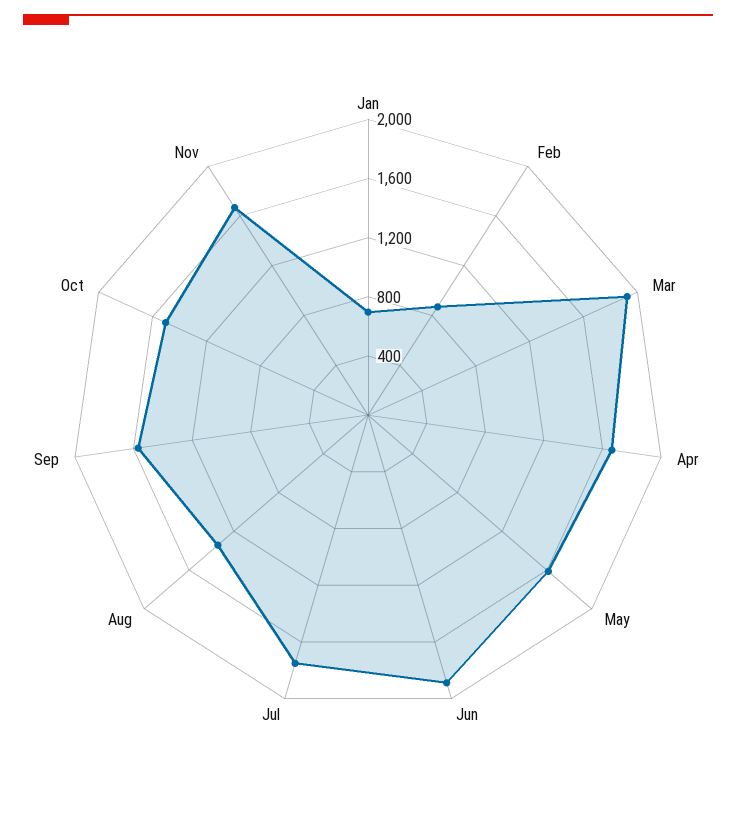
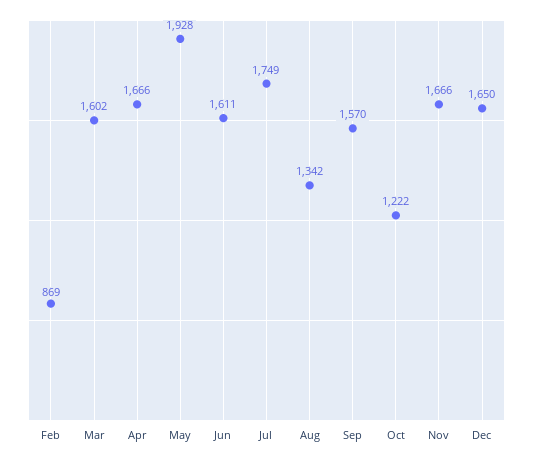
Jan: 700 -> none
Mar: 1900 -> 1602
May: 1600 -> 1928
Jun: 1900 -> 1611
Oct: 1500 -> 1222
Dec: none -> 1650

